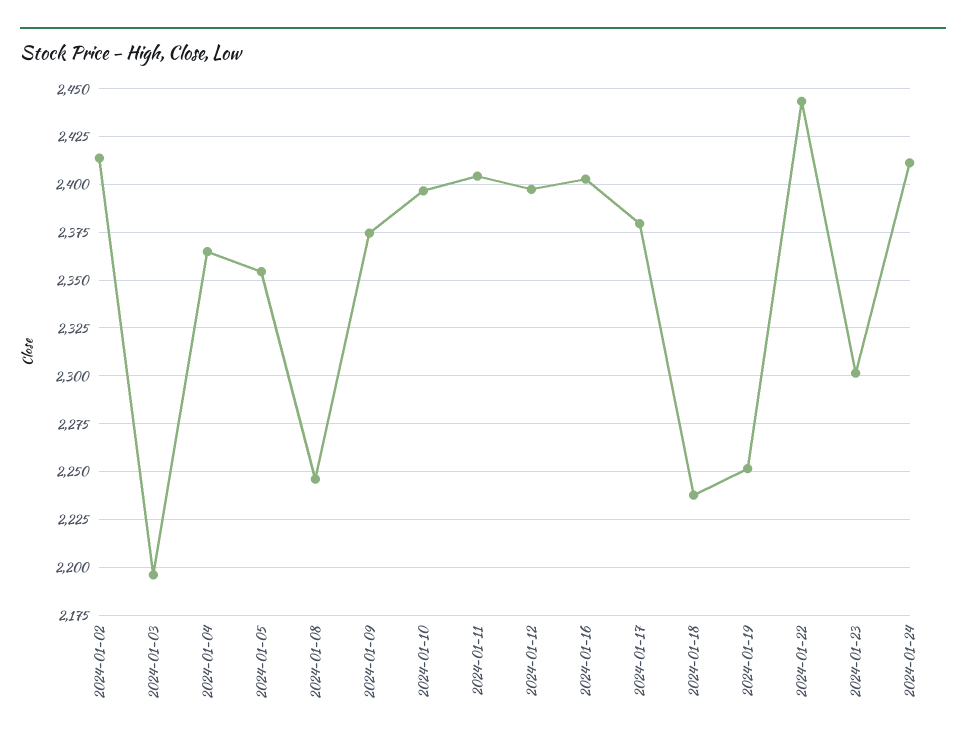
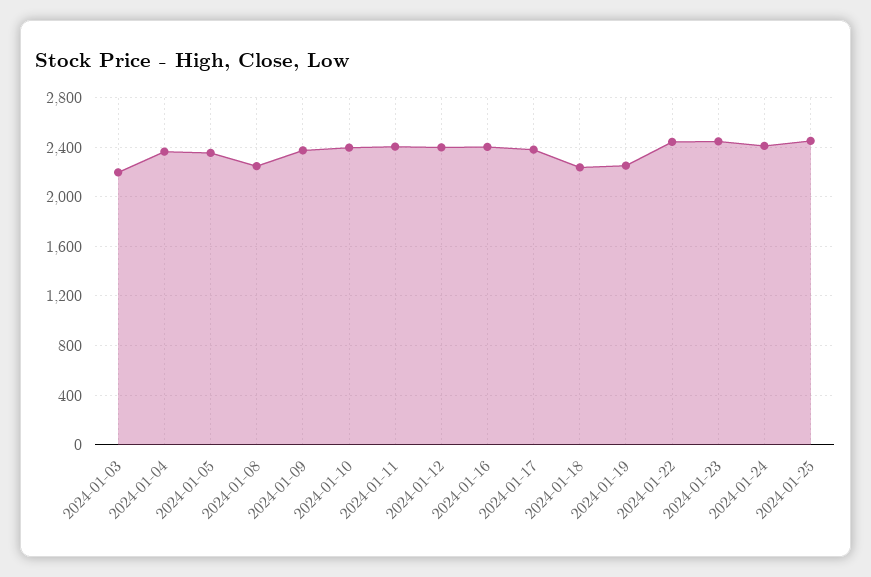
2024-01-02: 2415 -> none
2024-01-23: 2300 -> 2450
2024-01-25: none -> 2450

